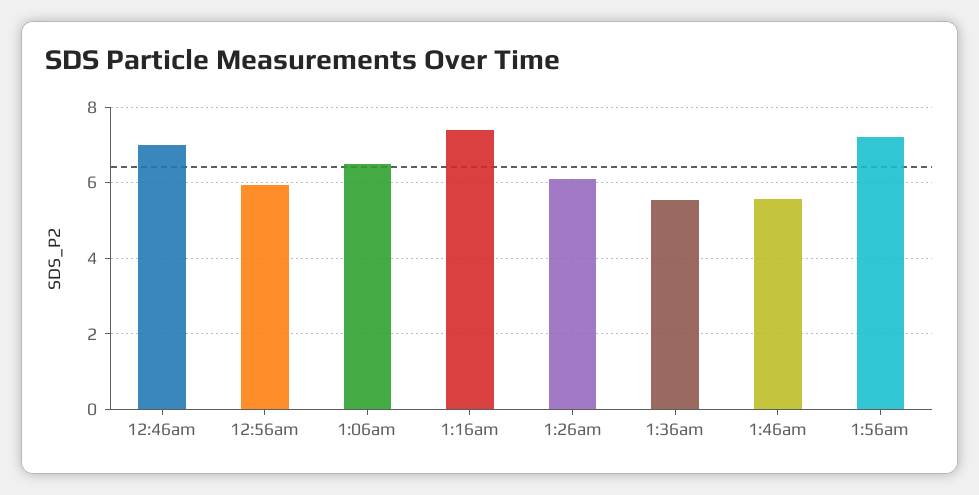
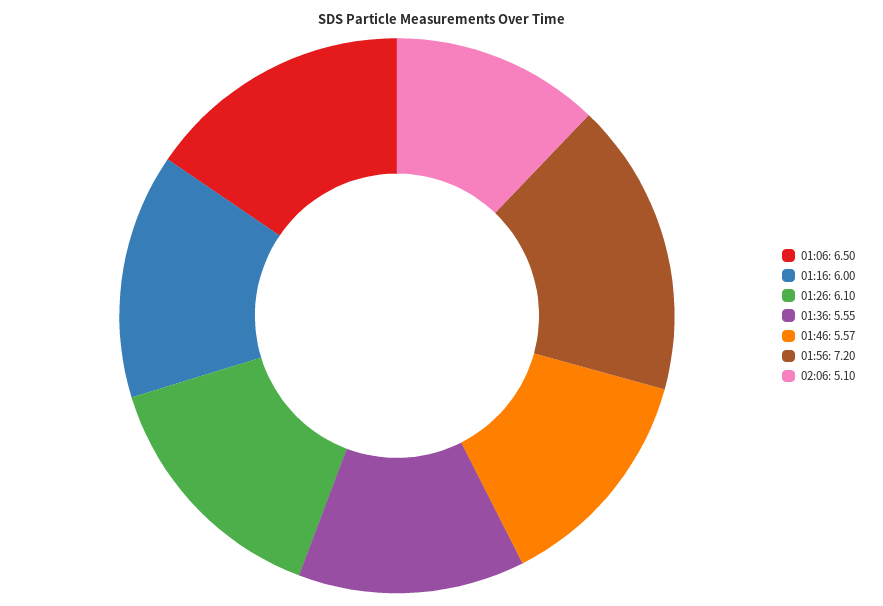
12:46am: 7 -> none
12:56am: 6 -> none
1:16am: 7.4 -> 6
02:06: none -> 5.1

